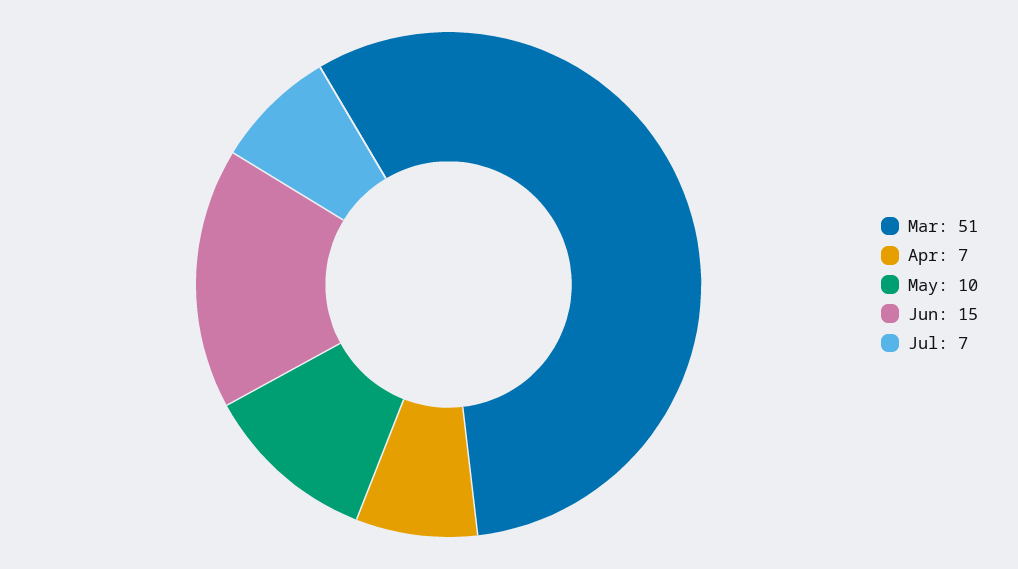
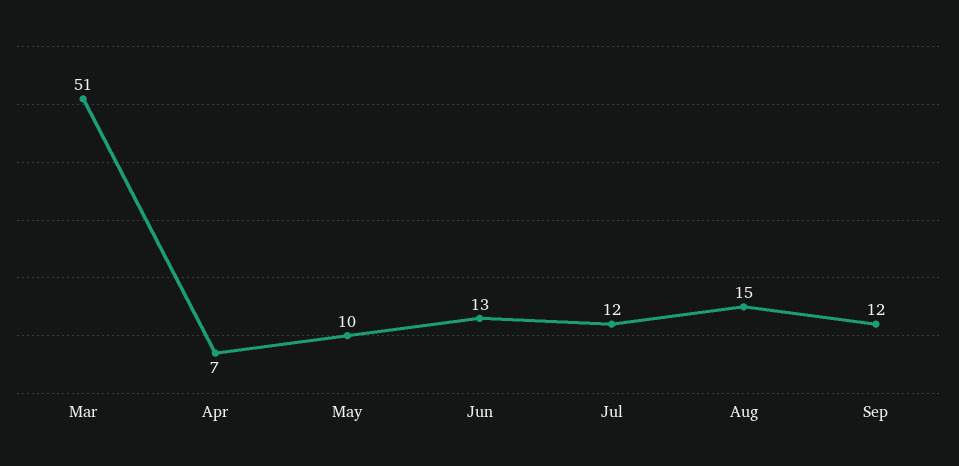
Jun: 15 -> 13
Jul: 7 -> 12
Aug: none -> 15
Sep: none -> 12

